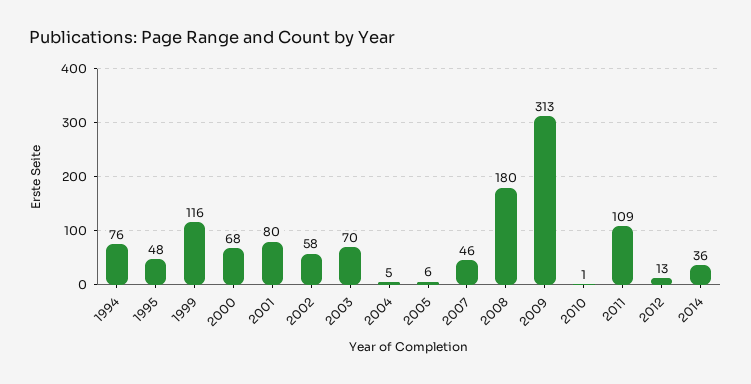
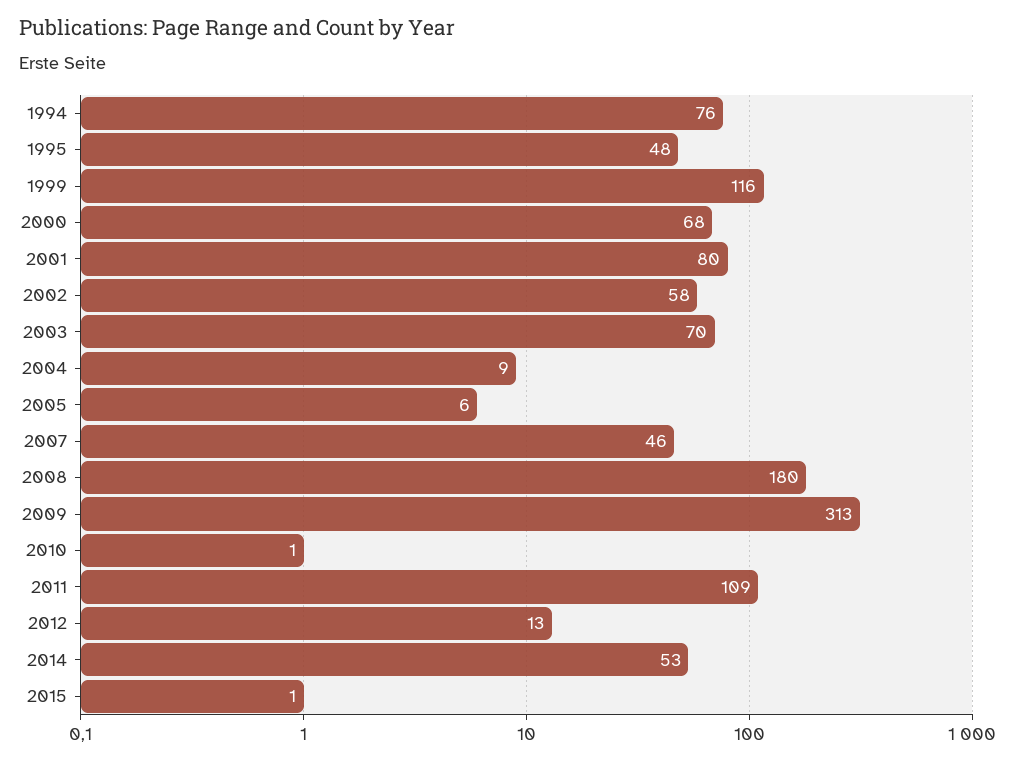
2004: 5 -> 9
2014: 36 -> 53
2015: none -> 1

